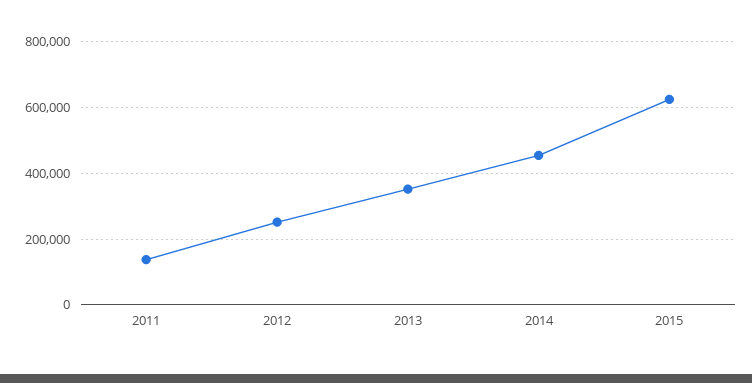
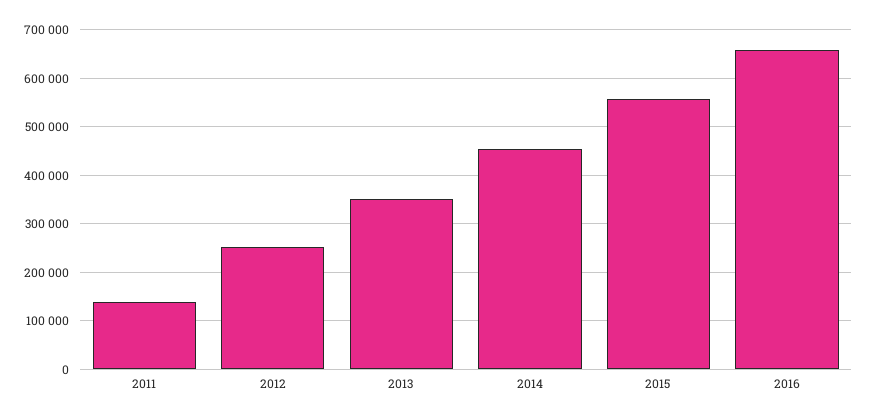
2015: 620000 -> 560000
2016: none -> 660000

